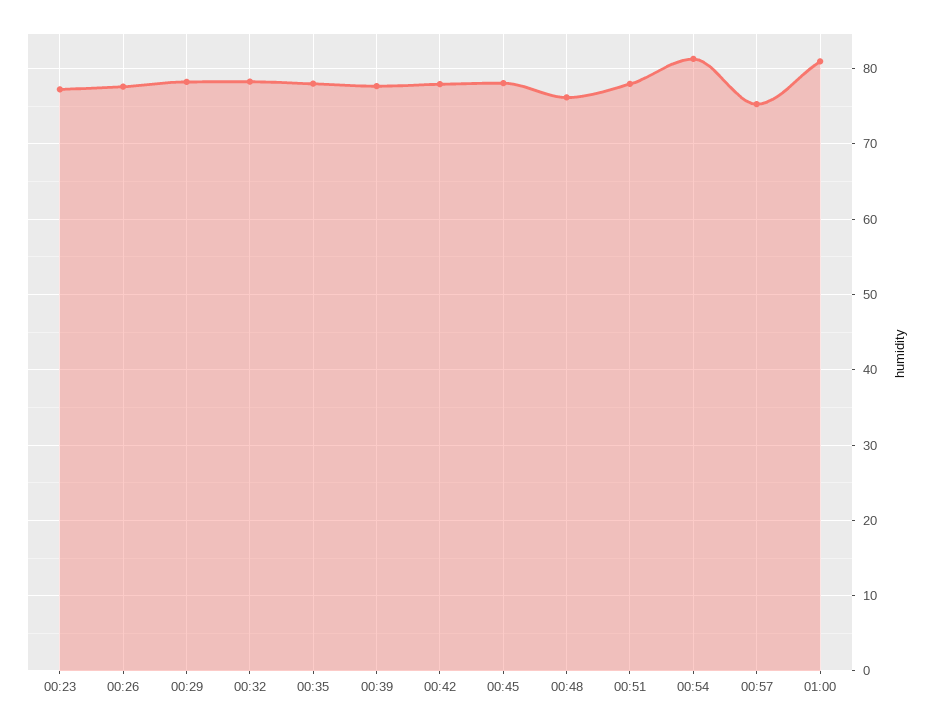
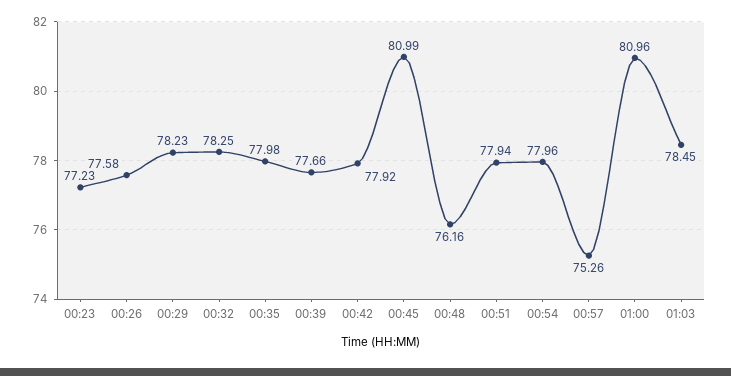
00:45: 78 -> 80.99
00:54: 81 -> 77.96
01:03: none -> 78.45

